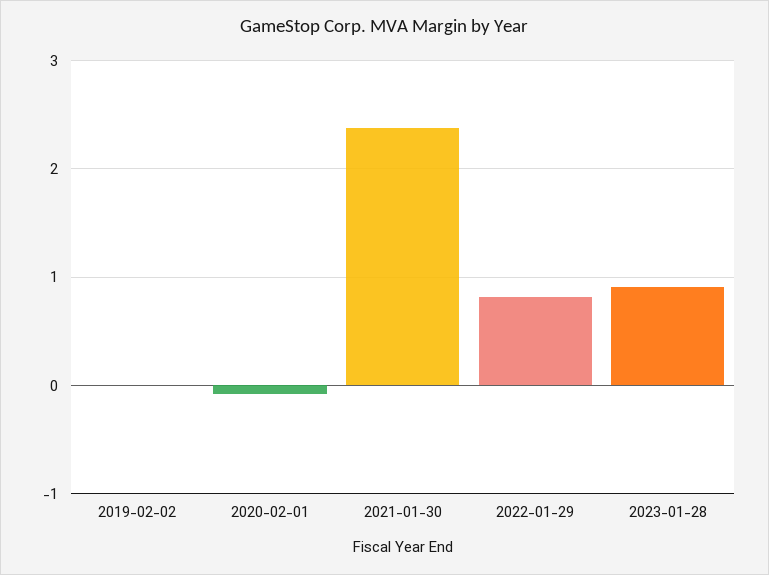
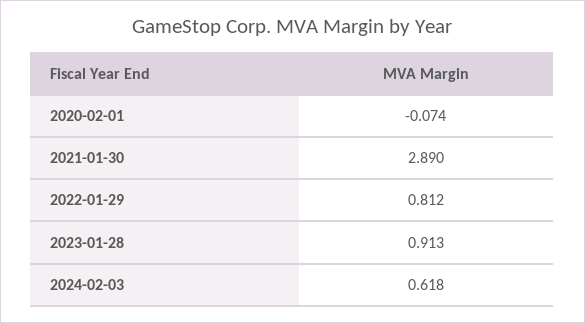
2019-02-02: 0 -> none
2021-01-30: 2.4 -> 2.89
2024-02-03: none -> 0.618

